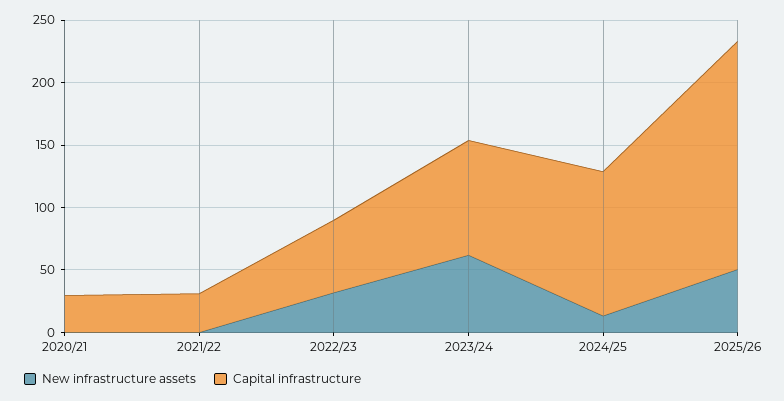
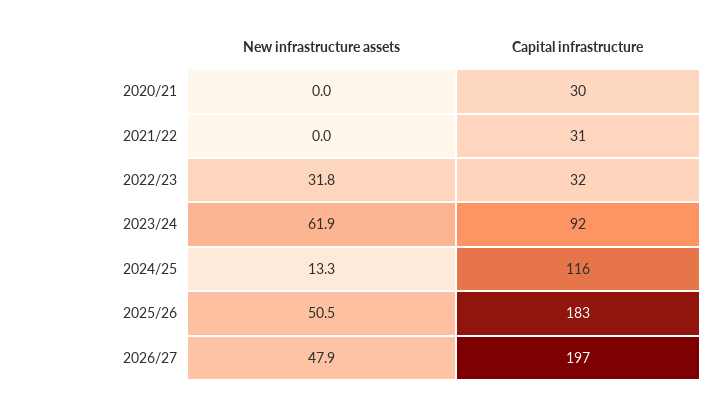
Capital infrastructure, 2022/23: 60 -> 32
New infrastructure assets, 2026/27: none -> 47.9
Capital infrastructure, 2026/27: none -> 197

